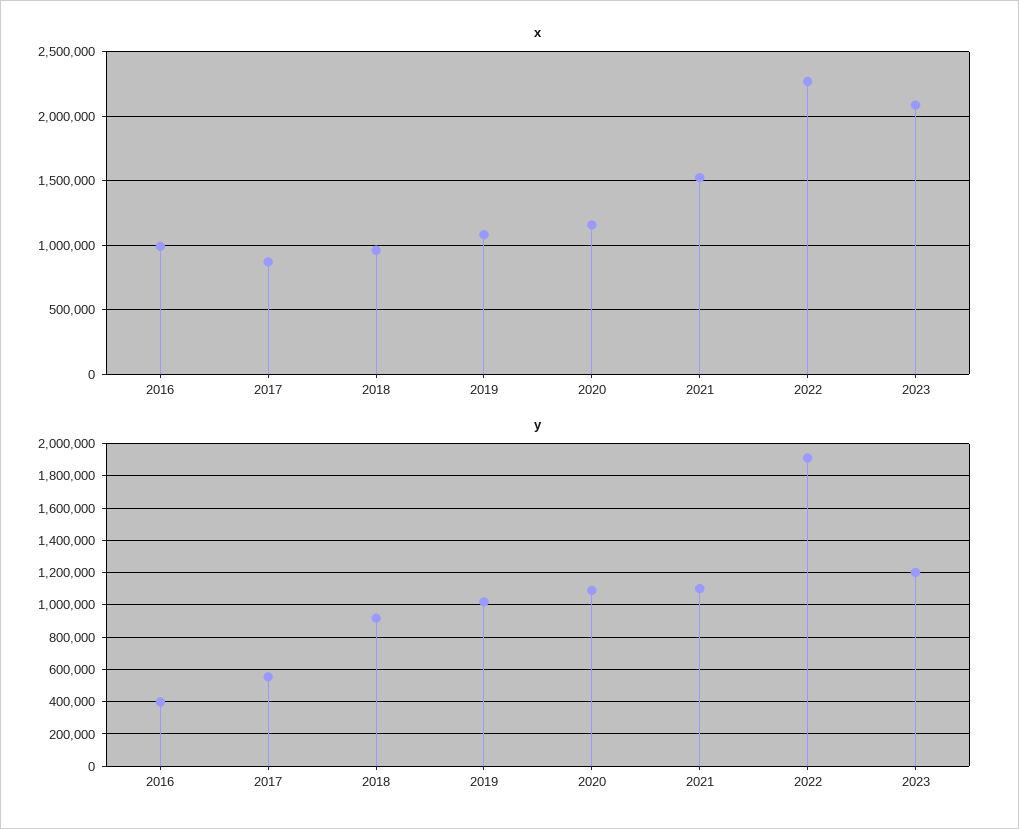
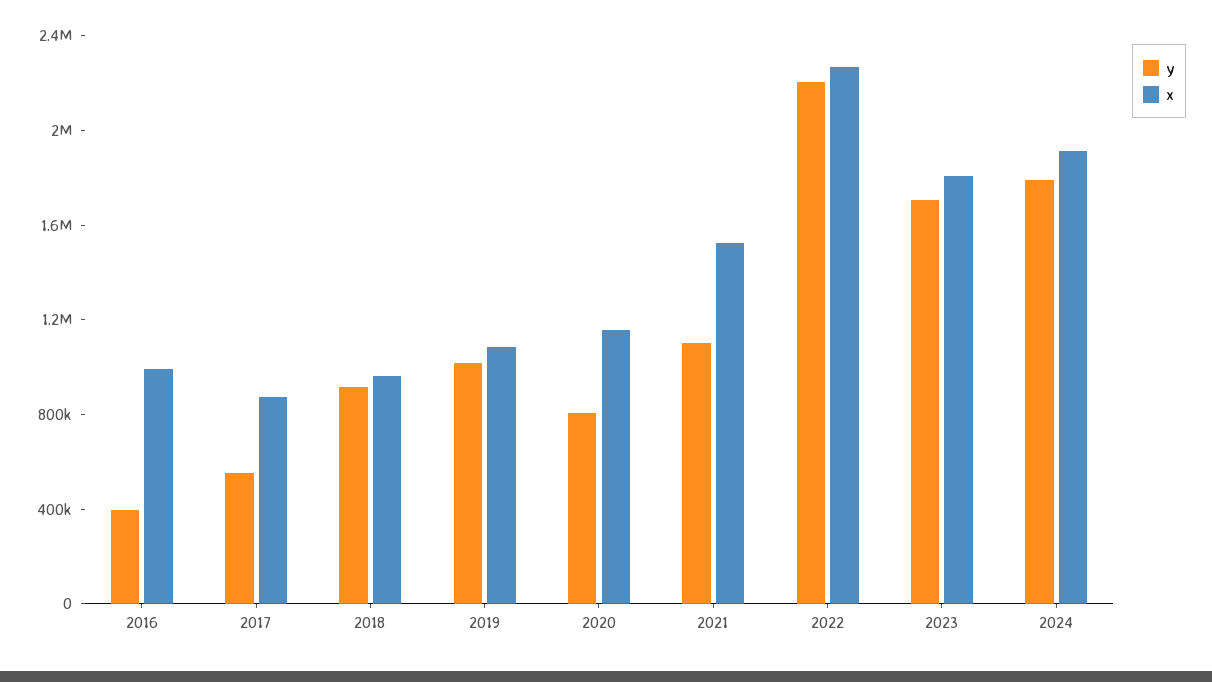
x, 2023: 2100000 -> 1800000
y, 2020: 1100000 -> 800000
y, 2022: 1900000 -> 2200000
y, 2023: 1200000 -> 1700000
y, 2024: none -> 1800000
x, 2024: none -> 1900000

